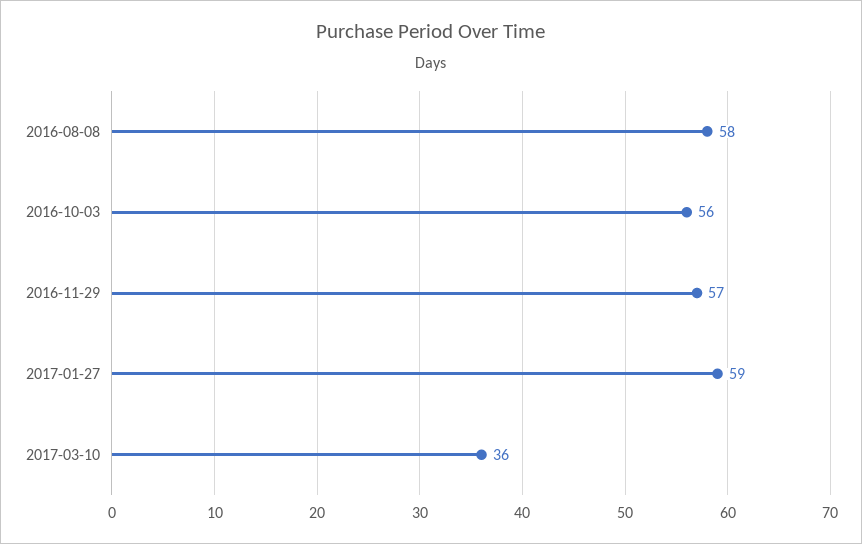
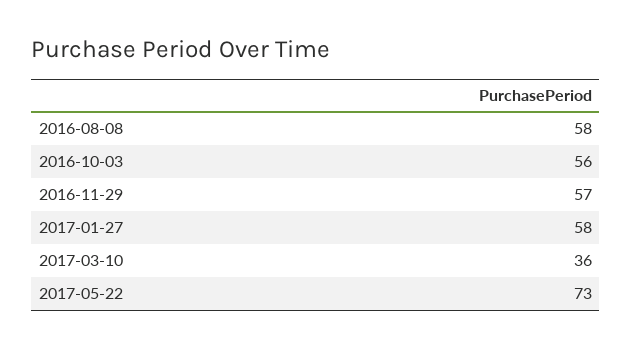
2017-01-27: 59 -> 58
2017-05-22: none -> 73

